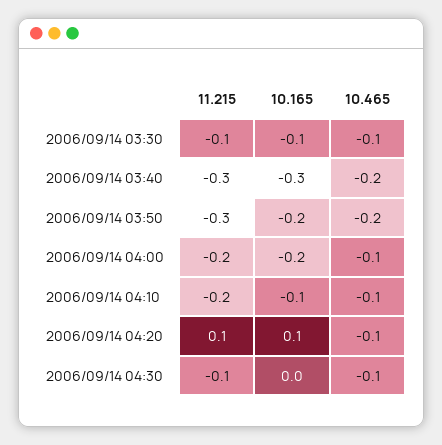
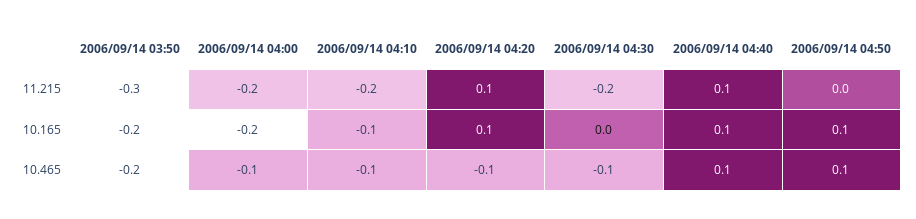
11.215, 2006/09/14 03:30: -0.1 -> none
10.165, 2006/09/14 03:30: -0.1 -> none
10.465, 2006/09/14 03:30: -0.1 -> none
11.215, 2006/09/14 03:40: -0.3 -> none
10.165, 2006/09/14 03:40: -0.3 -> none
10.465, 2006/09/14 03:40: -0.2 -> none
11.215, 2006/09/14 04:30: -0.1 -> -0.2
11.215, 2006/09/14 04:40: none -> 0.1
11.215, 2006/09/14 04:50: none -> 0
10.165, 2006/09/14 04:40: none -> 0.1
10.165, 2006/09/14 04:50: none -> 0.1
10.465, 2006/09/14 04:40: none -> 0.1
10.465, 2006/09/14 04:50: none -> 0.1

